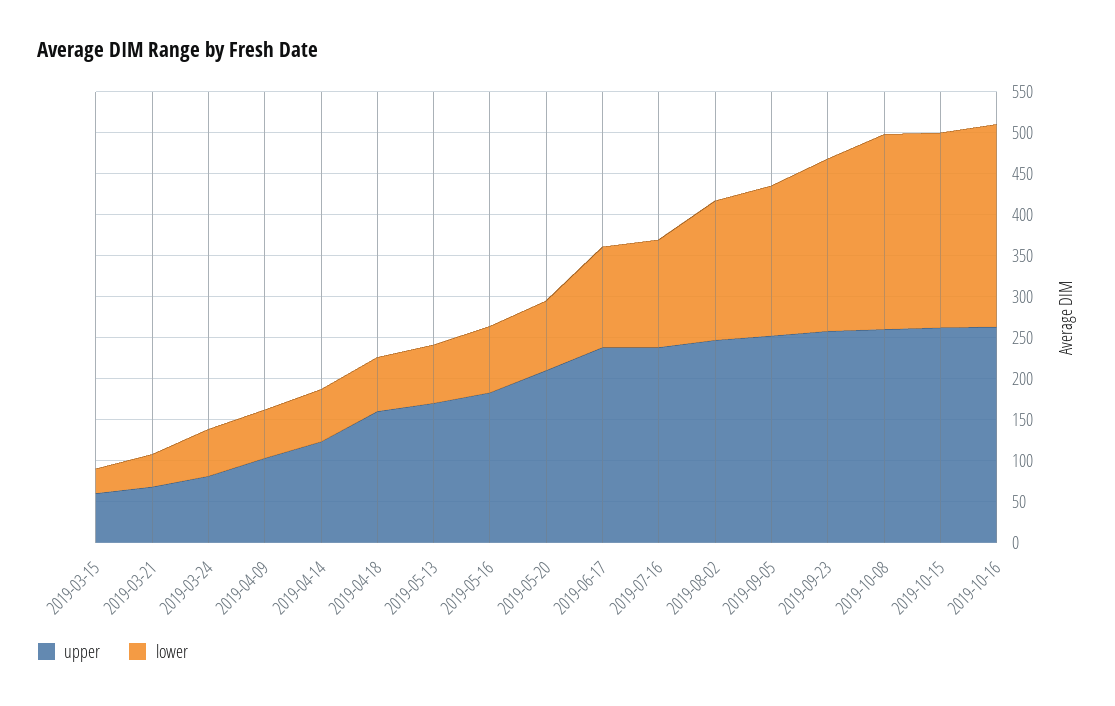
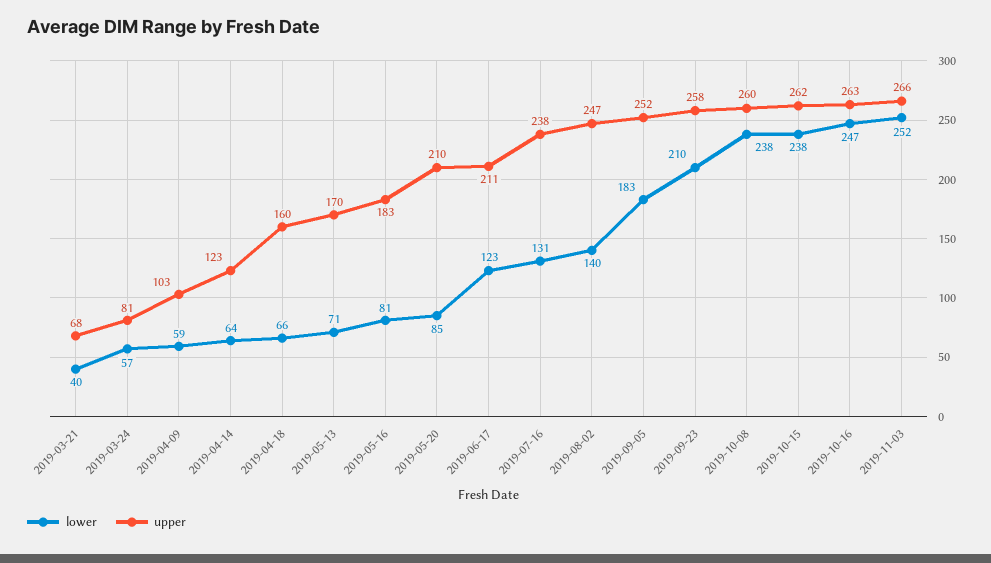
upper, 2019-03-15: 60 -> none
lower, 2019-03-15: 30 -> none
upper, 2019-06-17: 240 -> 211
lower, 2019-08-02: 170 -> 140
lower, 2019-11-03: none -> 252
upper, 2019-11-03: none -> 266

